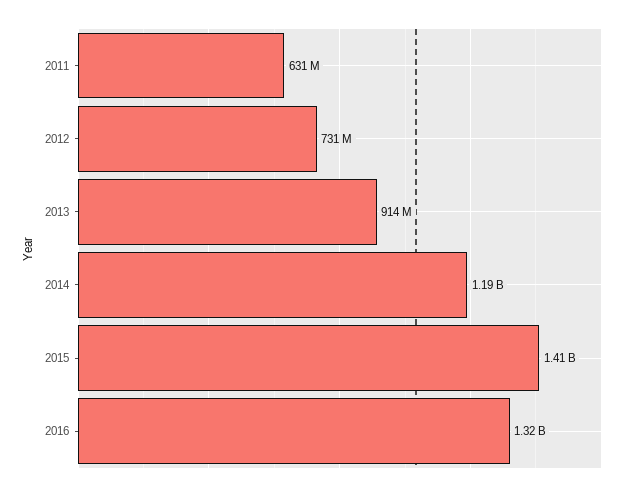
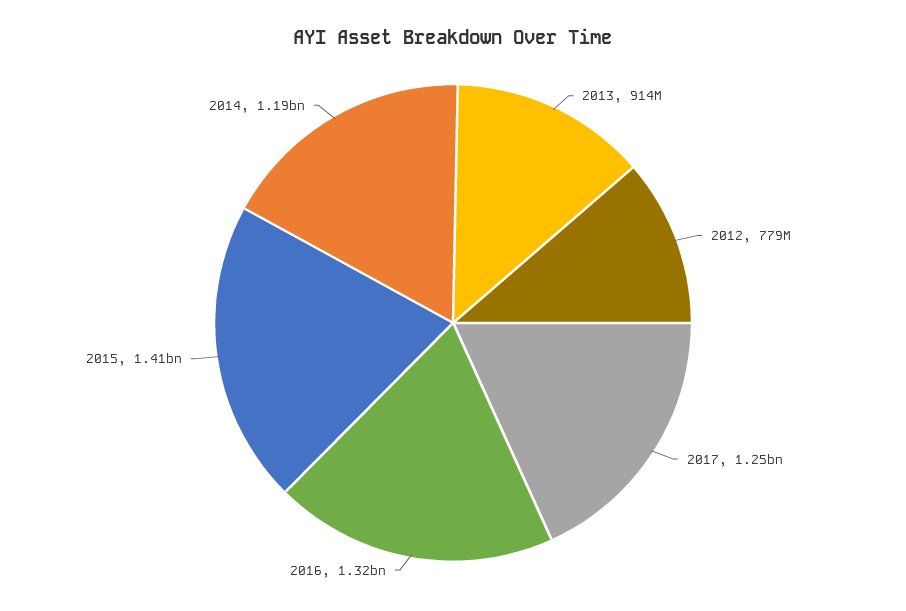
2011: 631000000 -> none
2012: 731000000 -> 779000000
2017: none -> 1250000000

